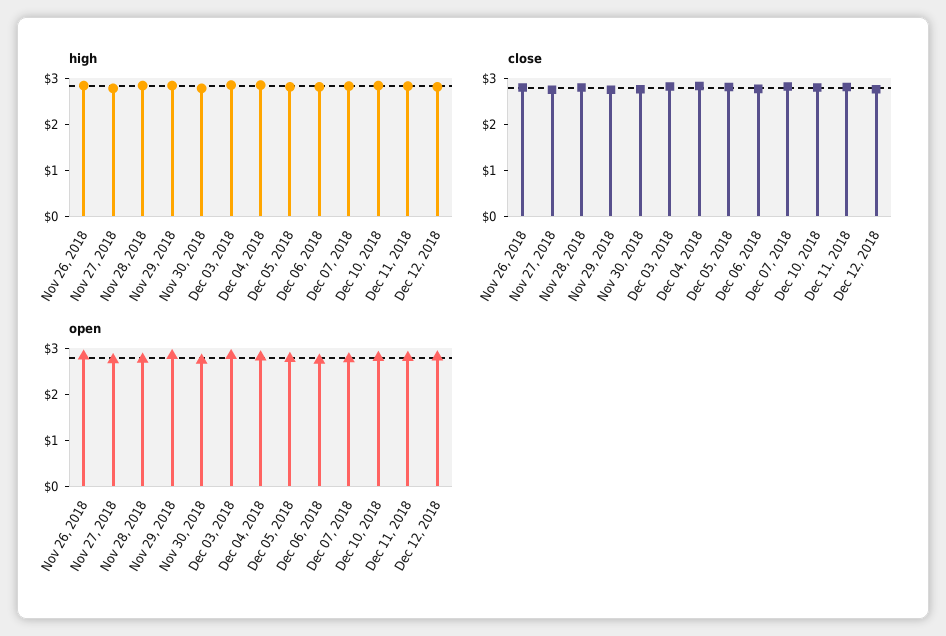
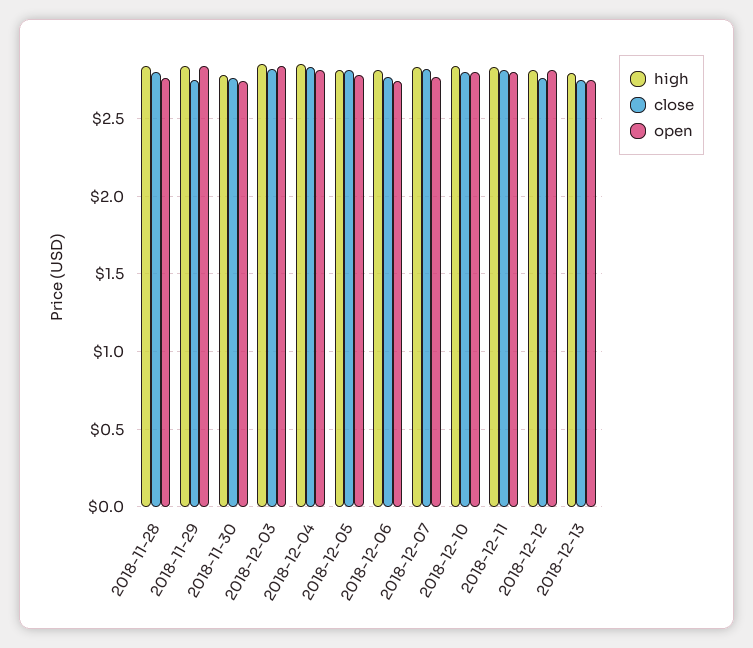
high, Nov 26, 2018: 2.8 -> none
high, Nov 27, 2018: 2.8 -> none
close, Nov 26, 2018: 2.8 -> none
close, Nov 27, 2018: 2.8 -> none
open, Nov 26, 2018: 2.8 -> none
open, Nov 27, 2018: 2.8 -> none
high, 2018-12-13: none -> 2.8
close, 2018-12-13: none -> 2.75
open, 2018-12-13: none -> 2.75

